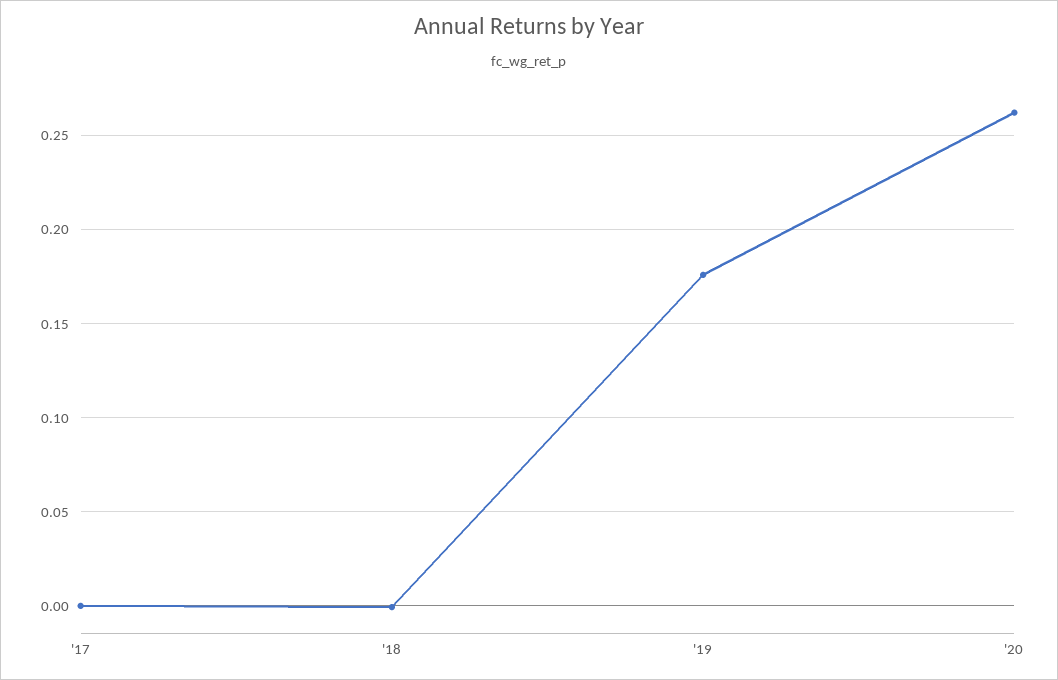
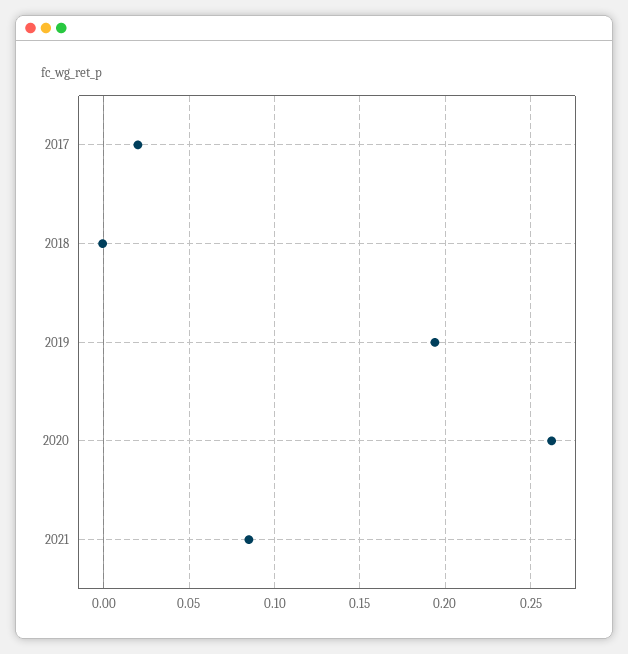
'17: 0 -> 0.02
'19: 0.175 -> 0.195
2021: none -> 0.085

